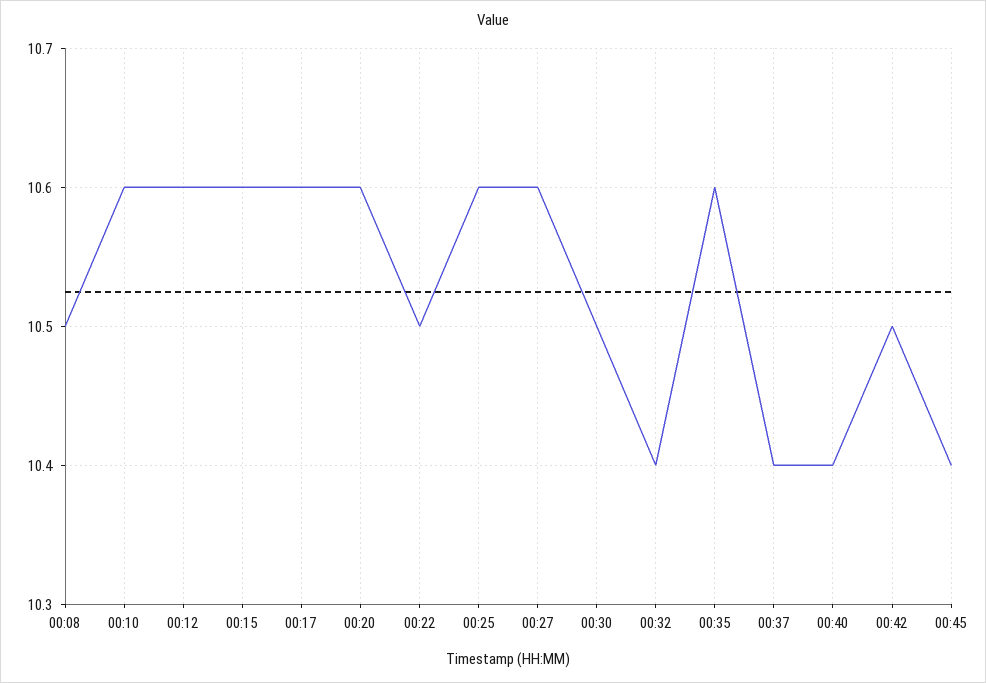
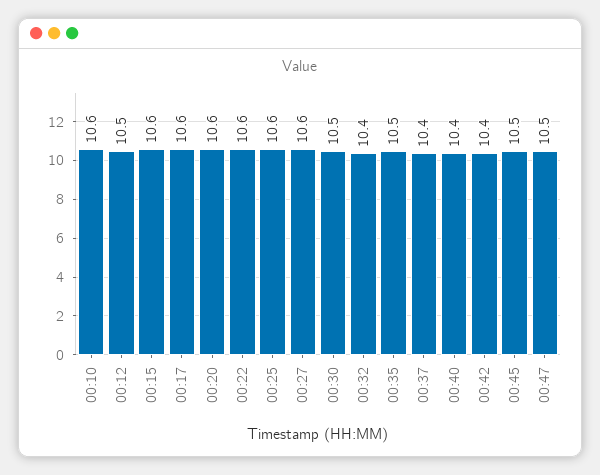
00:08: 10.5 -> none
00:12: 10.6 -> 10.5
00:22: 10.5 -> 10.6
00:35: 10.6 -> 10.5
00:42: 10.5 -> 10.4
00:45: 10.4 -> 10.5
00:47: none -> 10.5

